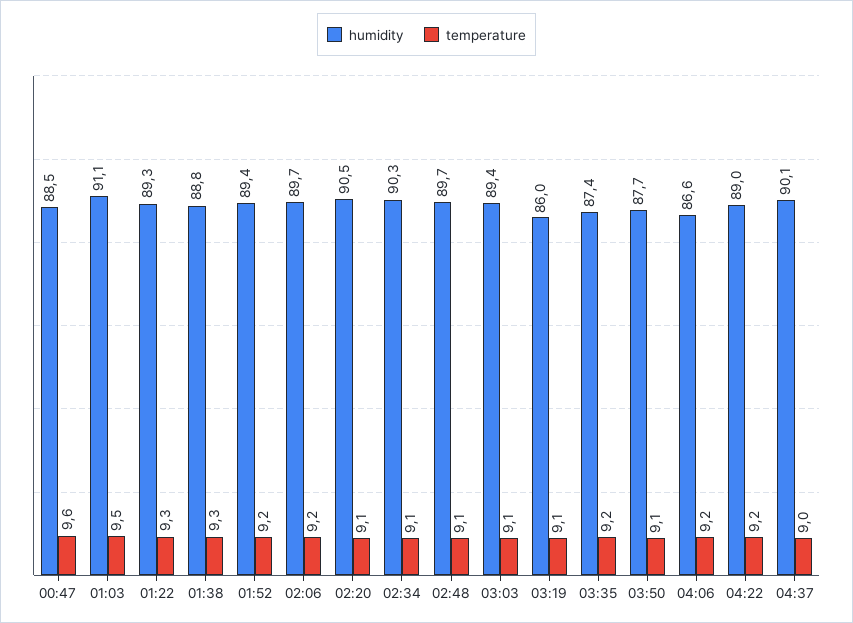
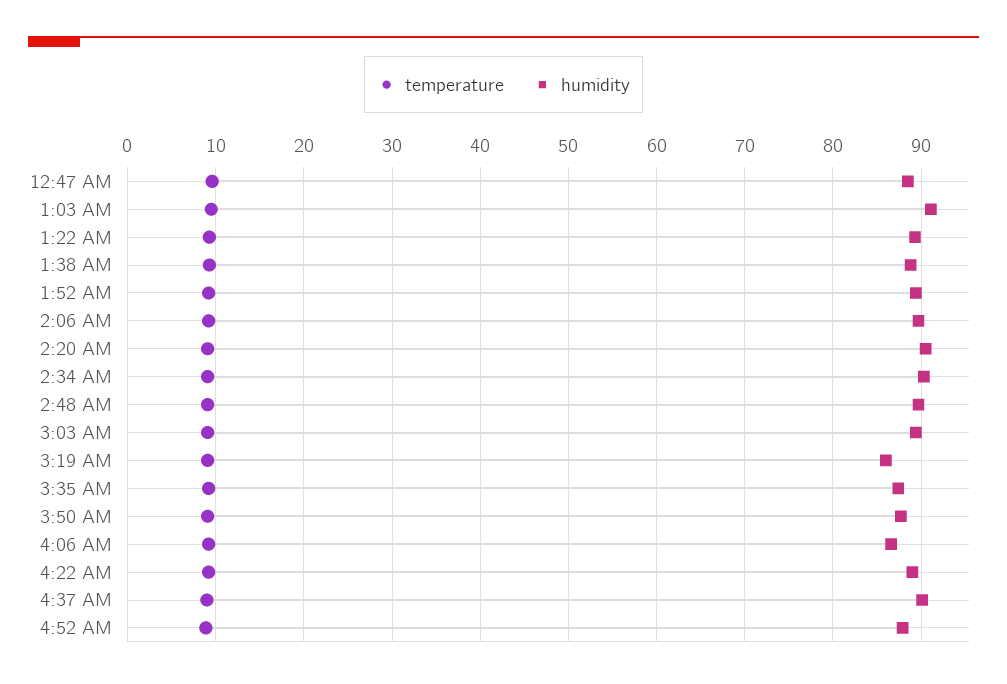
temperature, 4:52 AM: none -> 9
humidity, 4:52 AM: none -> 88

